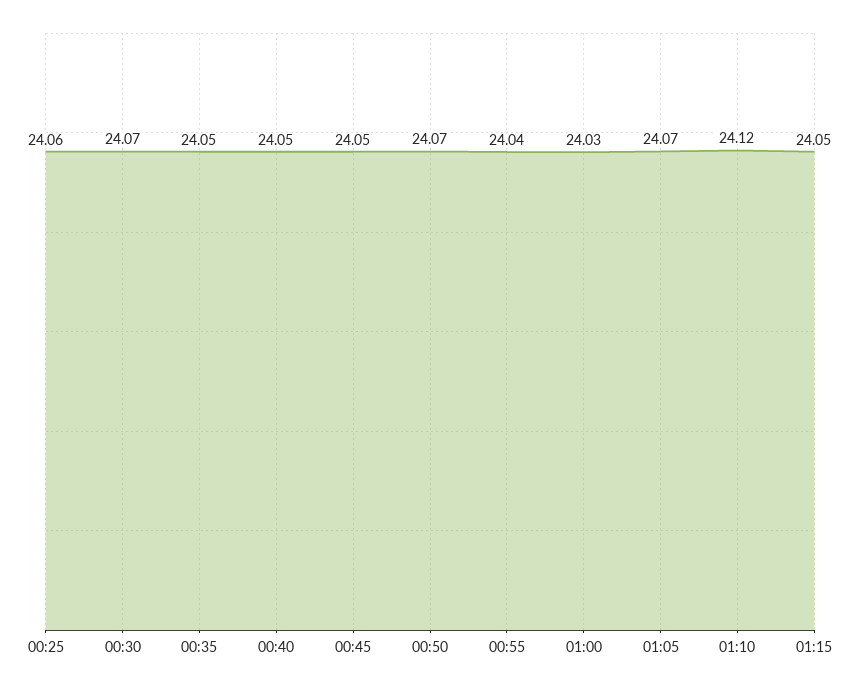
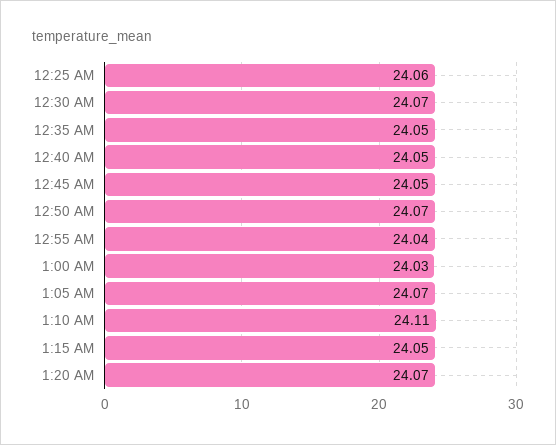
01:10: 24.12 -> 24.11
1:20 AM: none -> 24.07

